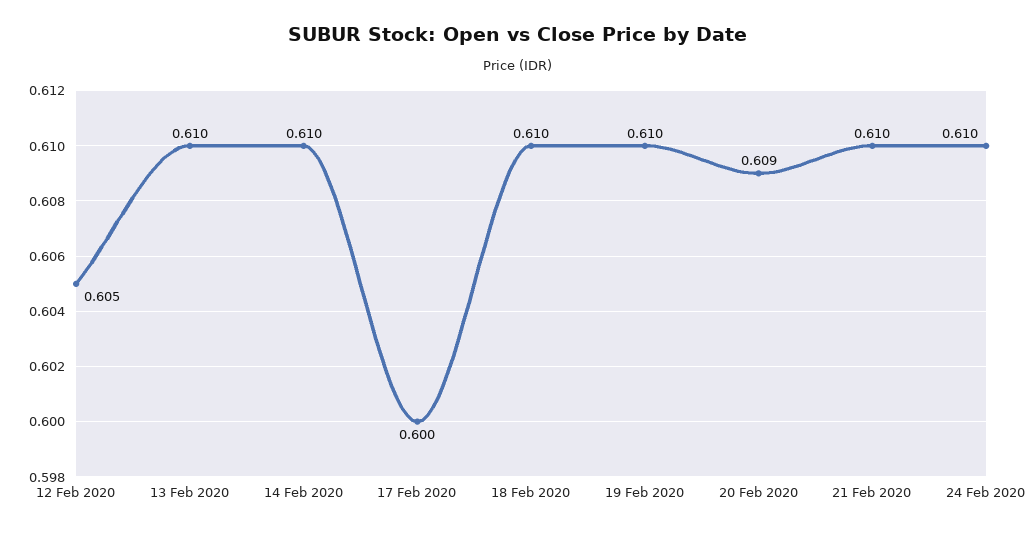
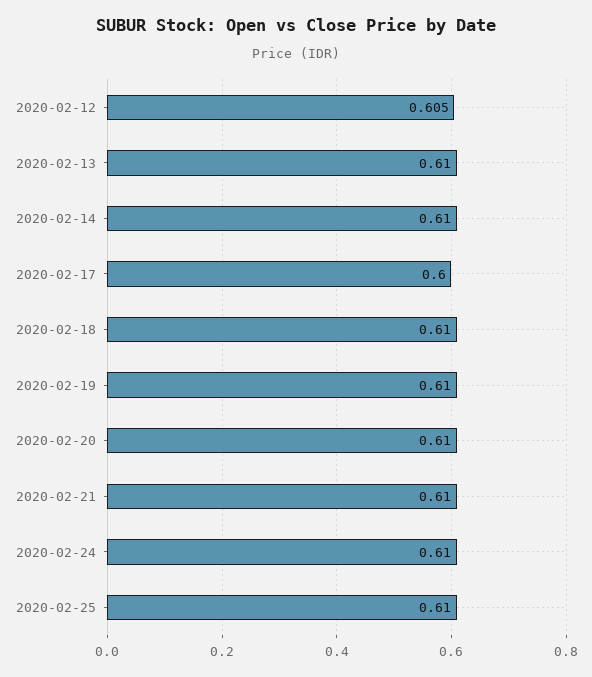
20 Feb 2020: 0.609 -> 0.61
2020-02-25: none -> 0.61

